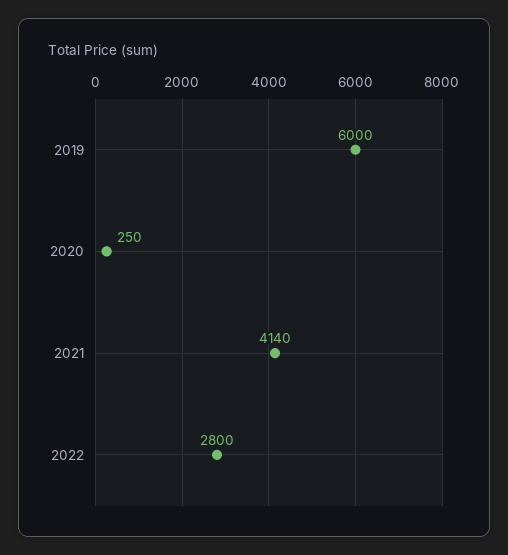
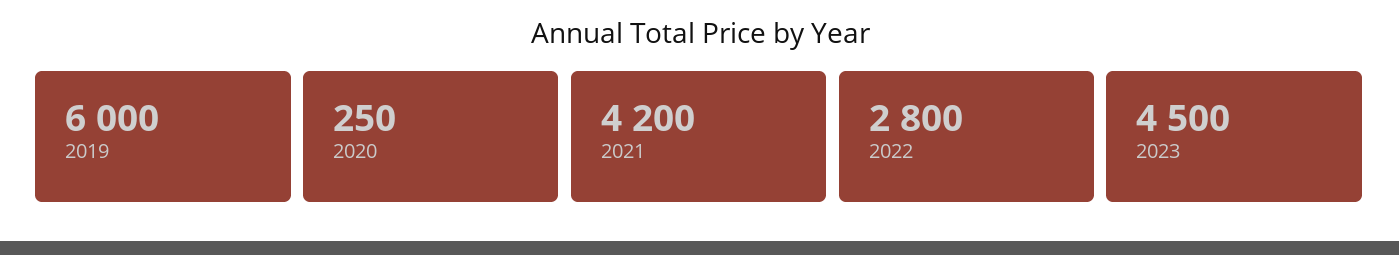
2021: 4140 -> 4200
2023: none -> 4500

